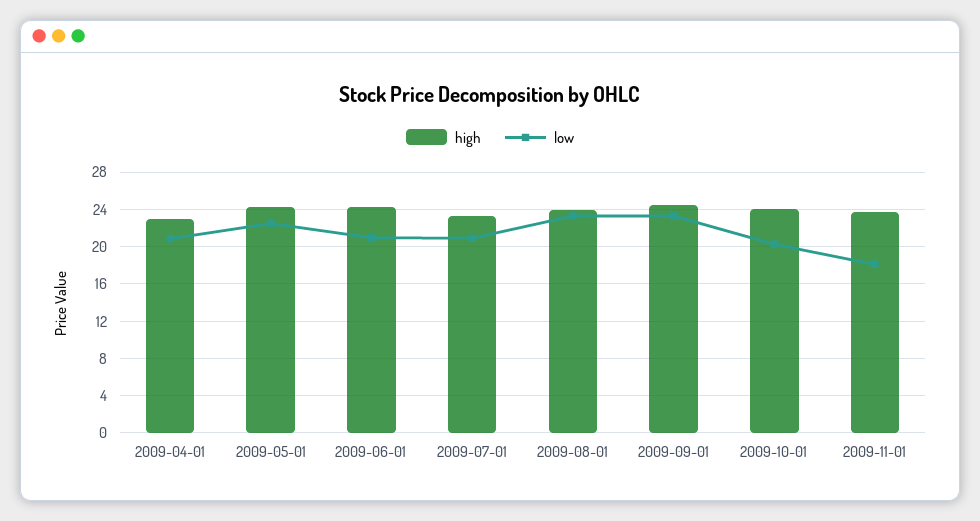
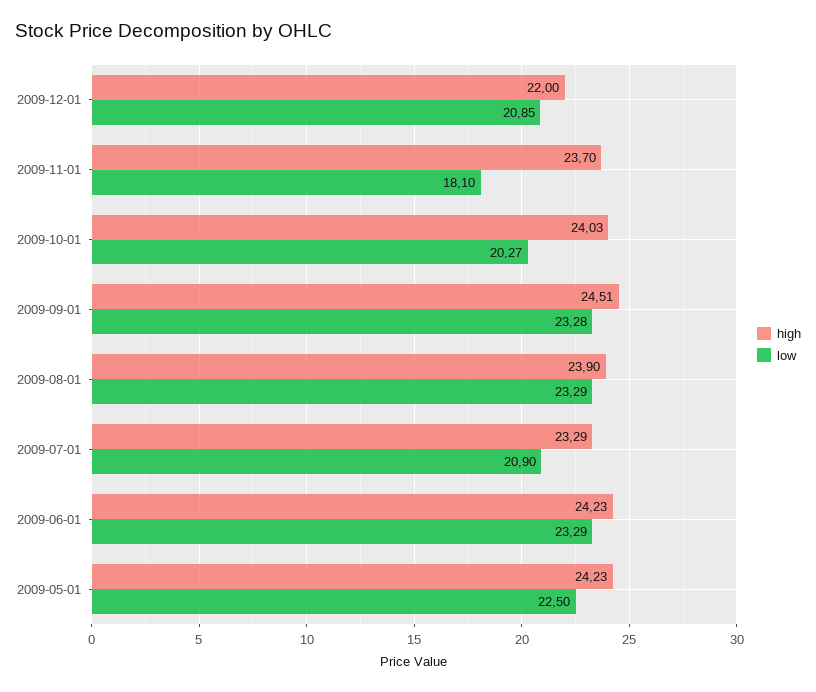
high, 2009-04-01: 23 -> none
low, 2009-04-01: 21 -> none
low, 2009-06-01: 21 -> 23.29
high, 2009-12-01: none -> 22
low, 2009-12-01: none -> 20.85

